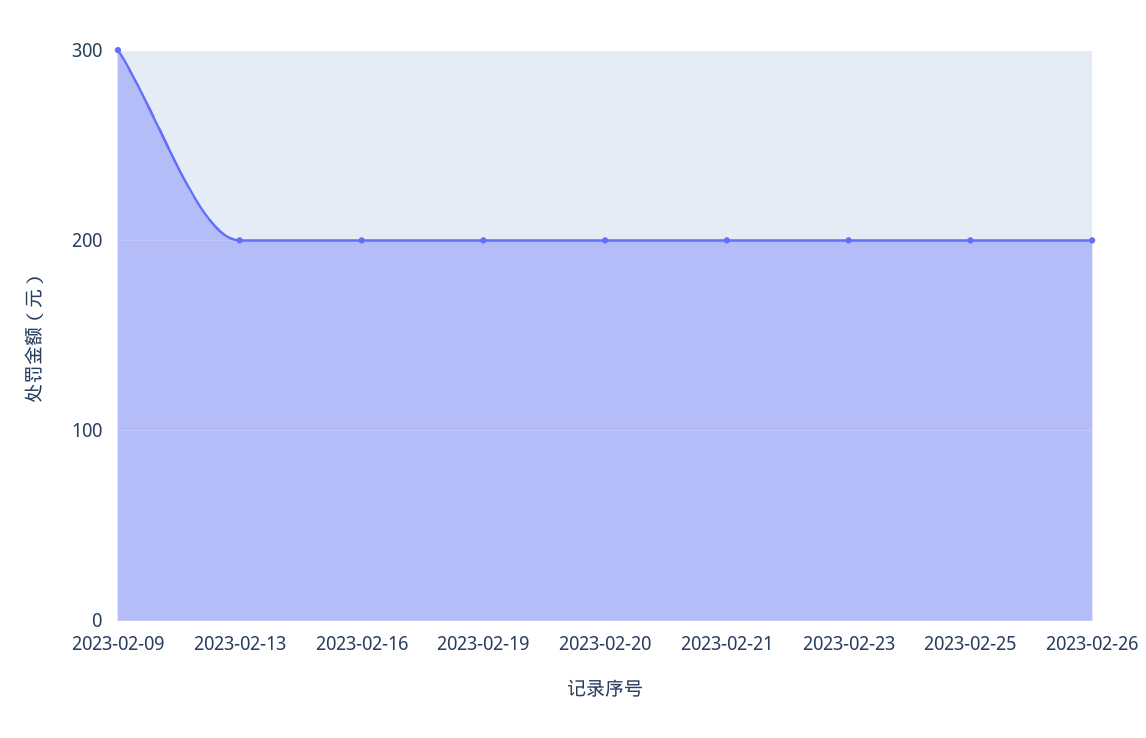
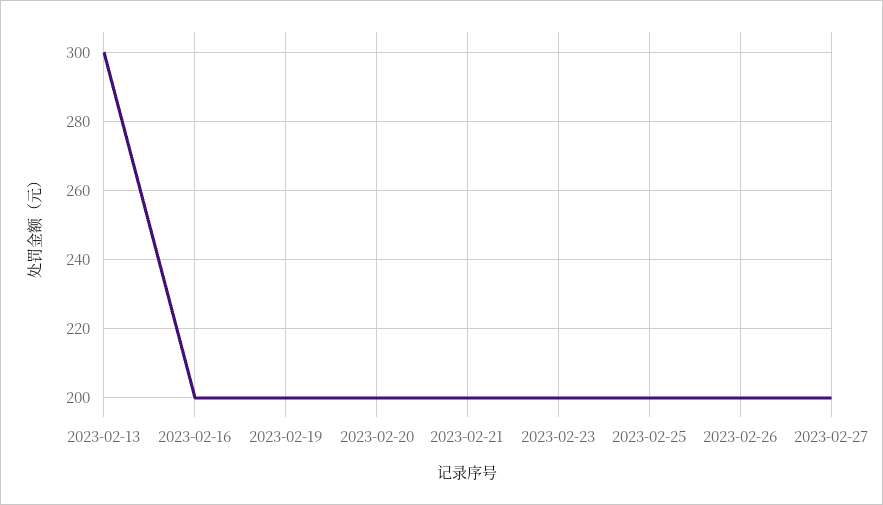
2023-02-09: 300 -> none
2023-02-13: 200 -> 300
2023-02-27: none -> 200

